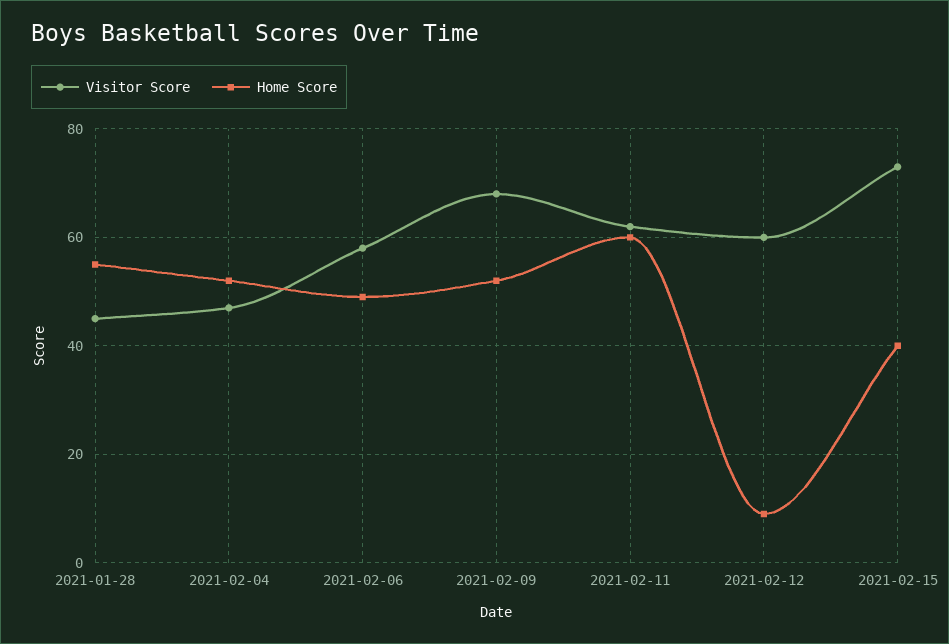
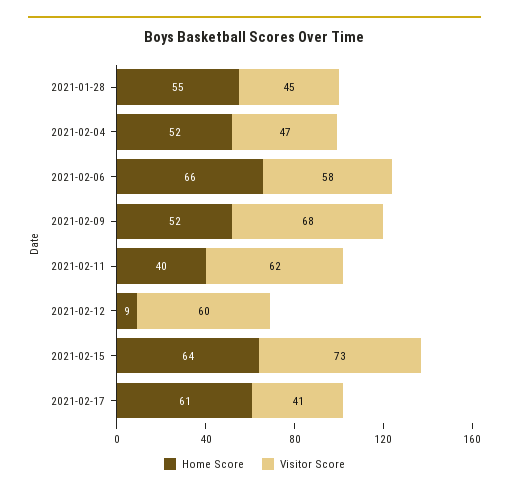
Home Score, 2021-02-06: 50 -> 66
Home Score, 2021-02-11: 60 -> 40
Home Score, 2021-02-15: 40 -> 64
Home Score, 2021-02-17: none -> 61
Visitor Score, 2021-02-17: none -> 41

